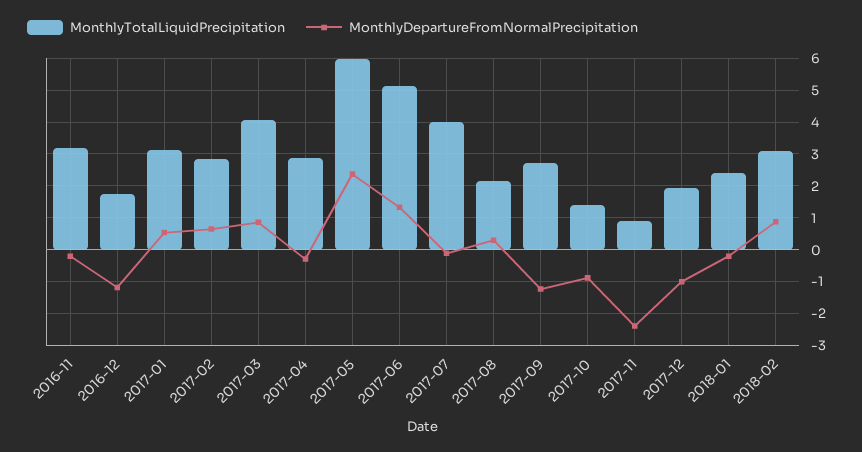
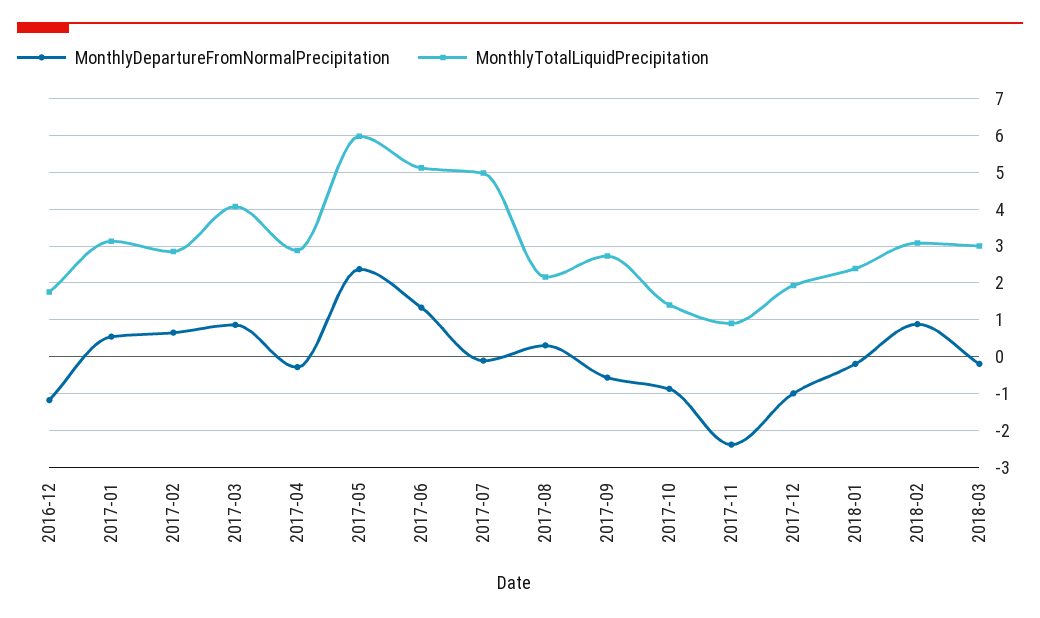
MonthlyTotalLiquidPrecipitation, 2016-11: 3.2 -> none
MonthlyDepartureFromNormalPrecipitation, 2016-11: -0.2 -> none
MonthlyTotalLiquidPrecipitation, 2017-07: 4 -> 5
MonthlyDepartureFromNormalPrecipitation, 2017-09: -1.2 -> -0.6
MonthlyDepartureFromNormalPrecipitation, 2018-03: none -> -0.2
MonthlyTotalLiquidPrecipitation, 2018-03: none -> 3

